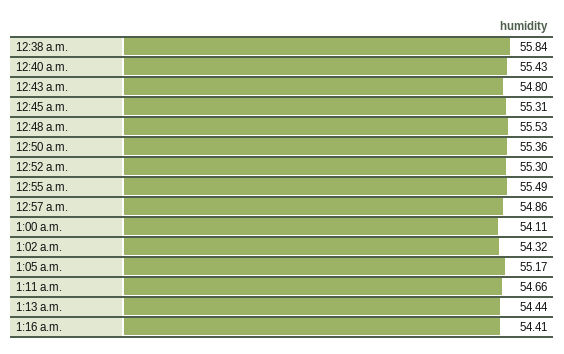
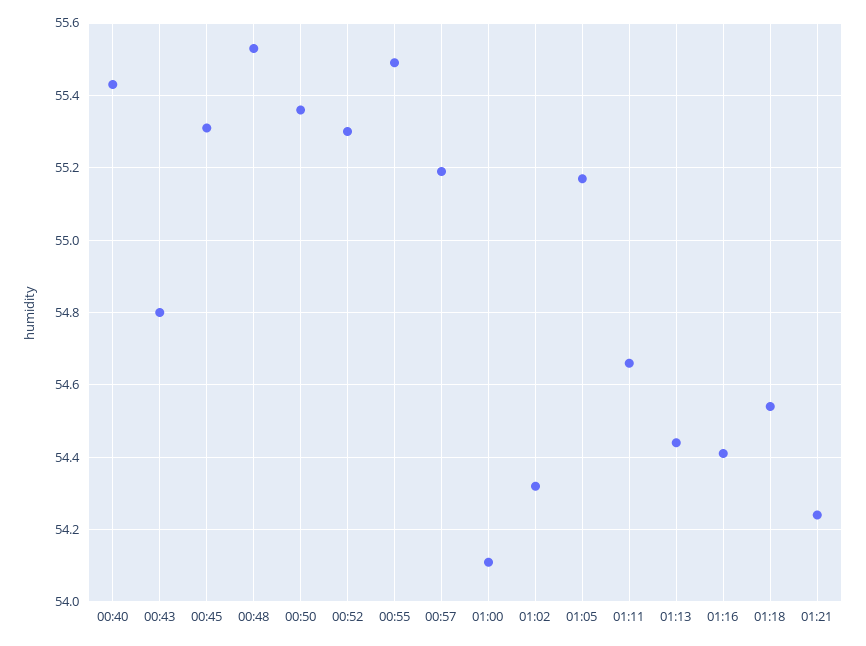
12:38 a.m.: 55.84 -> none
12:57 a.m.: 54.86 -> 55.2
01:18: none -> 54.55
01:21: none -> 54.25

